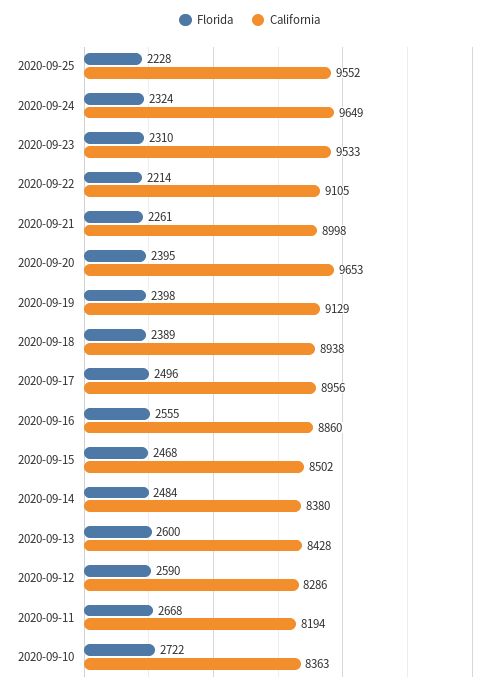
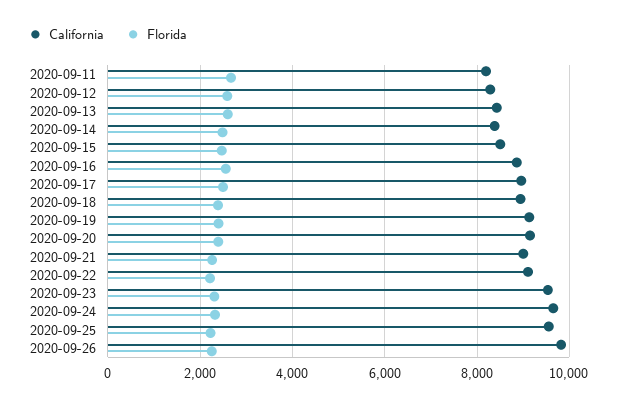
California, 2020-09-20: 9653 -> 9200
Florida, 2020-09-10: 2722 -> none
California, 2020-09-10: 8363 -> none
California, 2020-09-26: none -> 9800
Florida, 2020-09-26: none -> 2200

